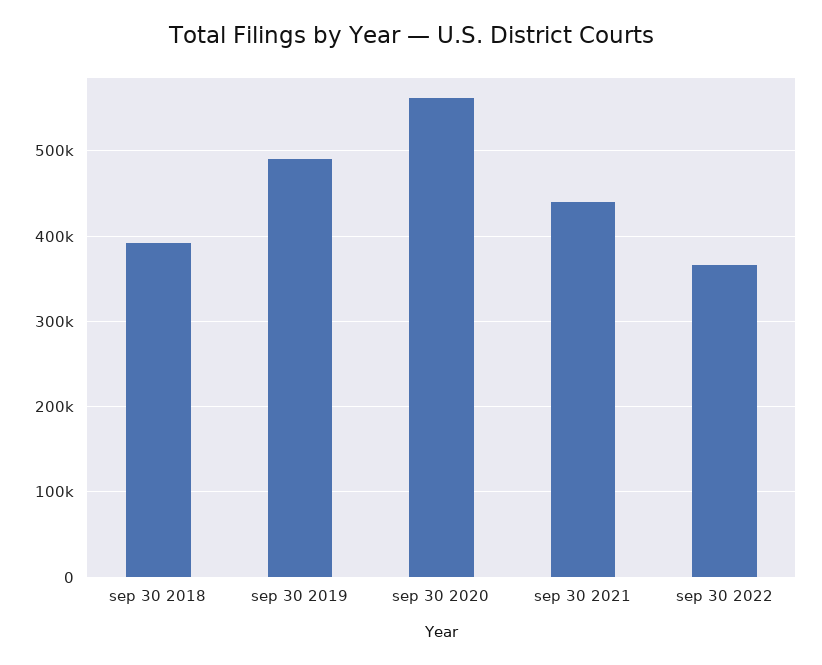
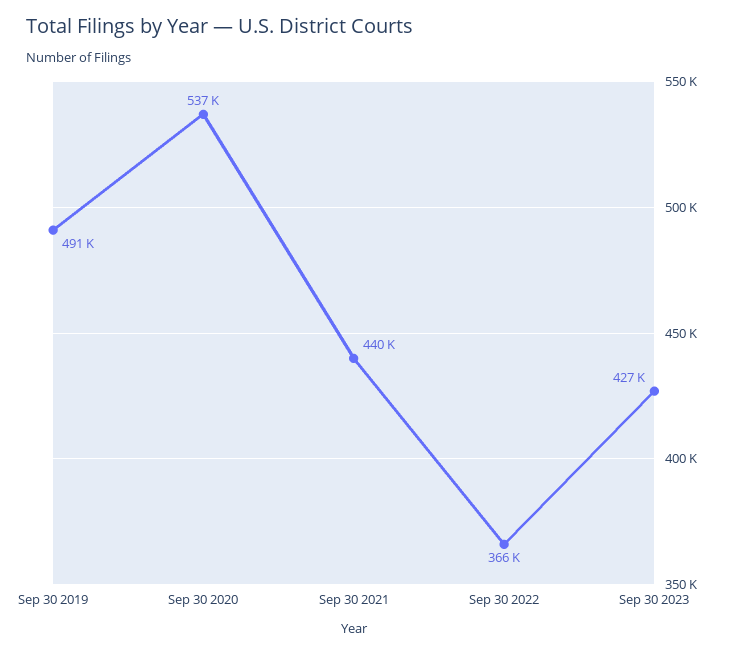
sep 30 2018: 390000 -> none
sep 30 2020: 560000 -> 537000
Sep 30 2023: none -> 427000

